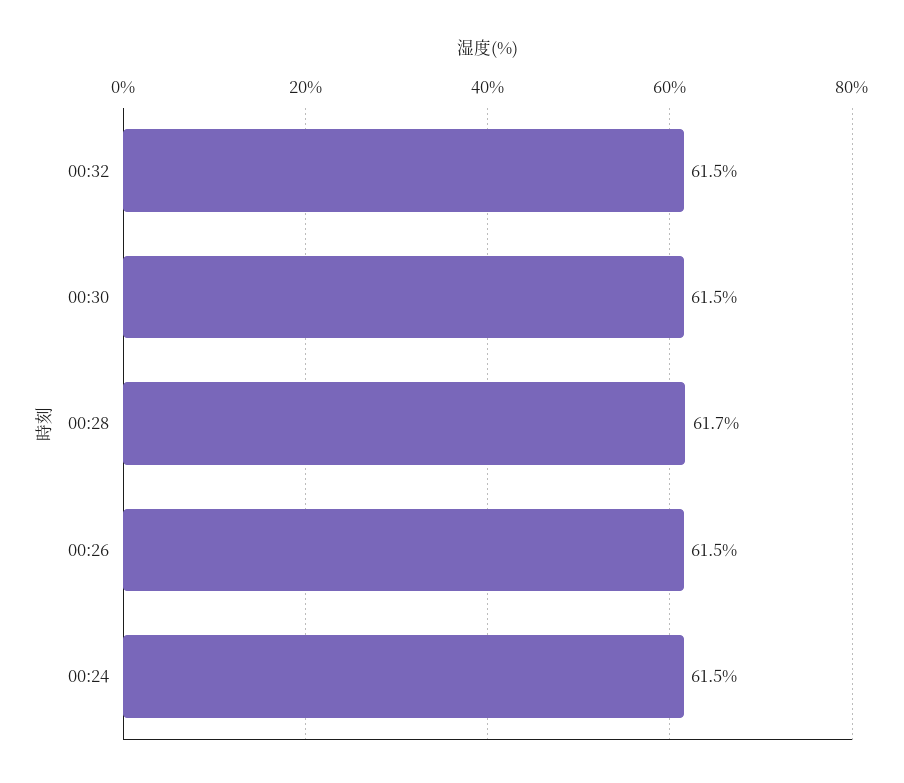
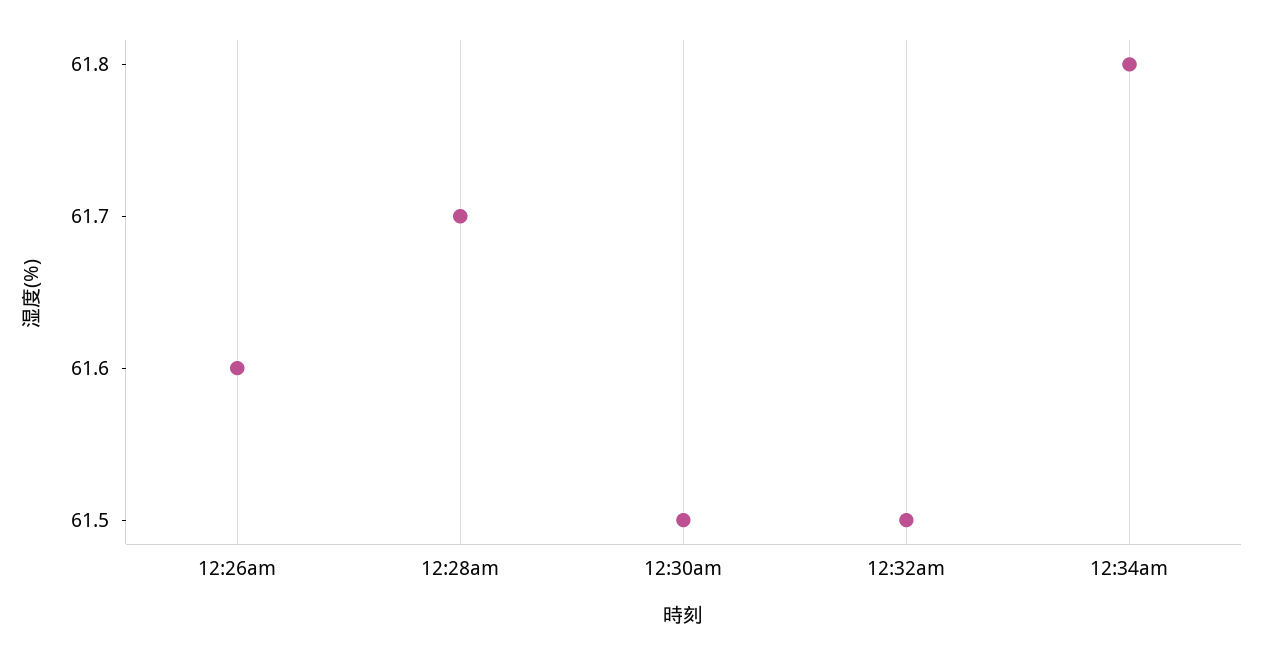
00:26: 61.5 -> 61.6
00:24: 61.5 -> none
12:34am: none -> 61.8

